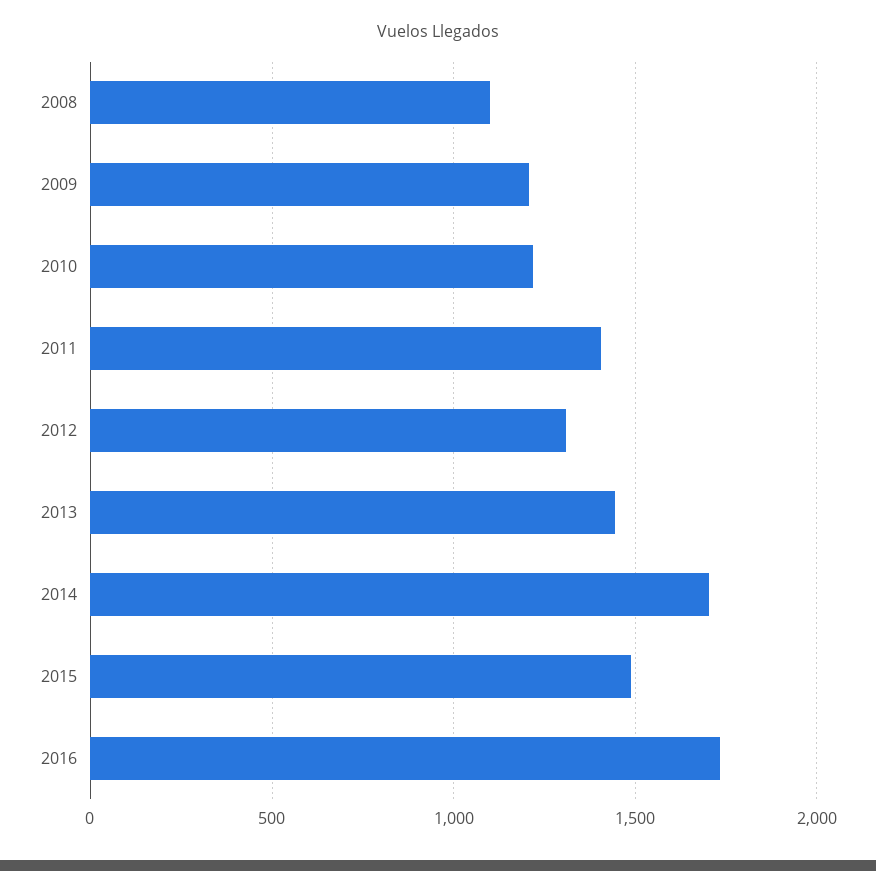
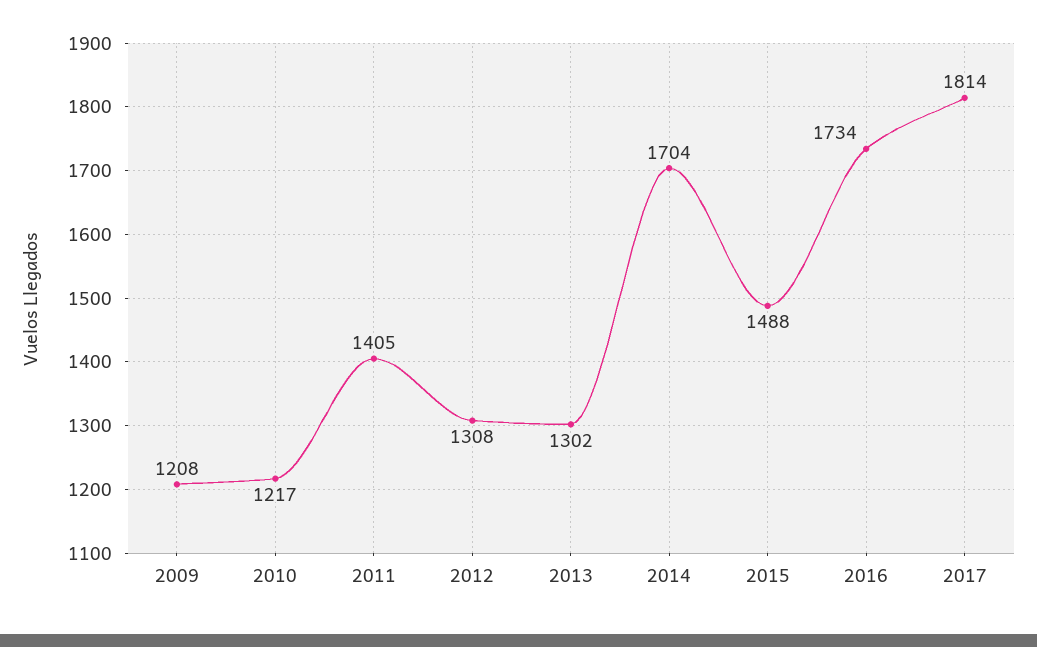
2008: 1100 -> none
2013: 1450 -> 1302
2017: none -> 1814

